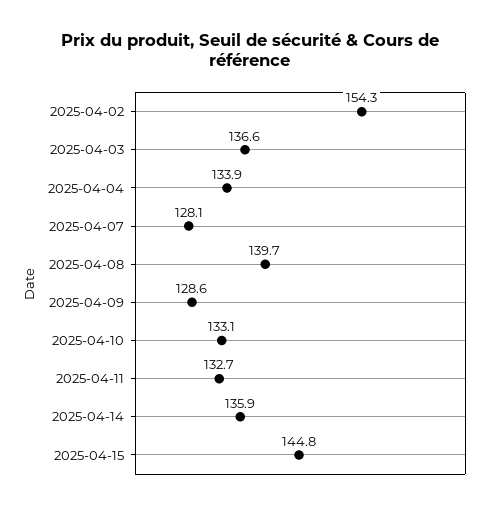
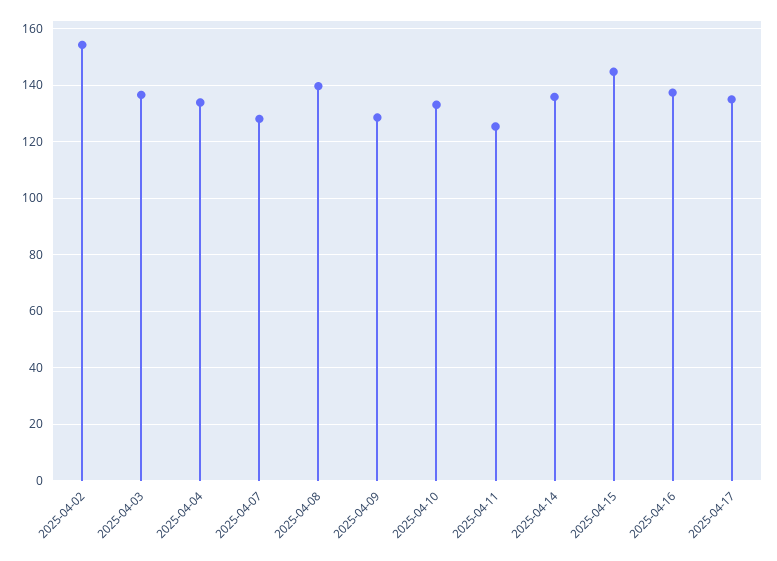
2025-04-11: 132.7 -> 125
2025-04-16: none -> 137.5
2025-04-17: none -> 135

